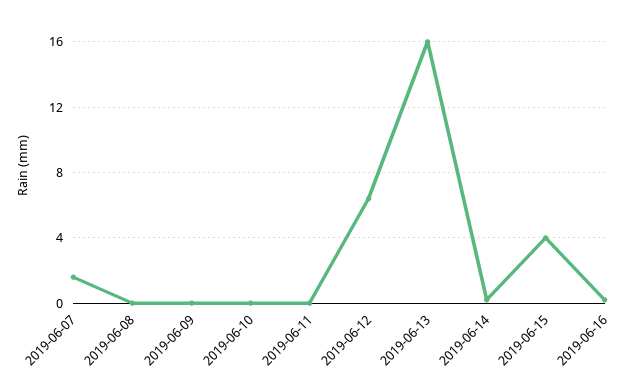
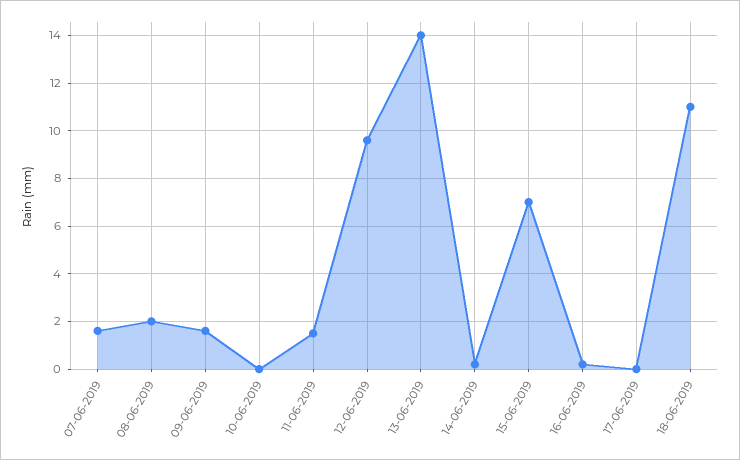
2019-06-08: 0 -> 2
2019-06-09: 0 -> 1.5
2019-06-11: 0 -> 1.5
2019-06-12: 6.5 -> 9.5
2019-06-13: 16 -> 14
2019-06-15: 4 -> 7
17-06-2019: none -> 0
18-06-2019: none -> 11

